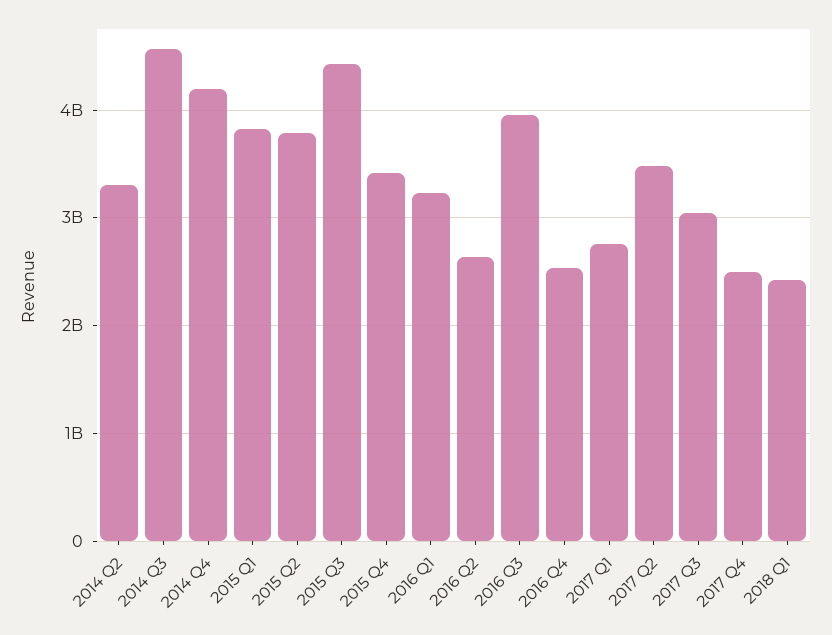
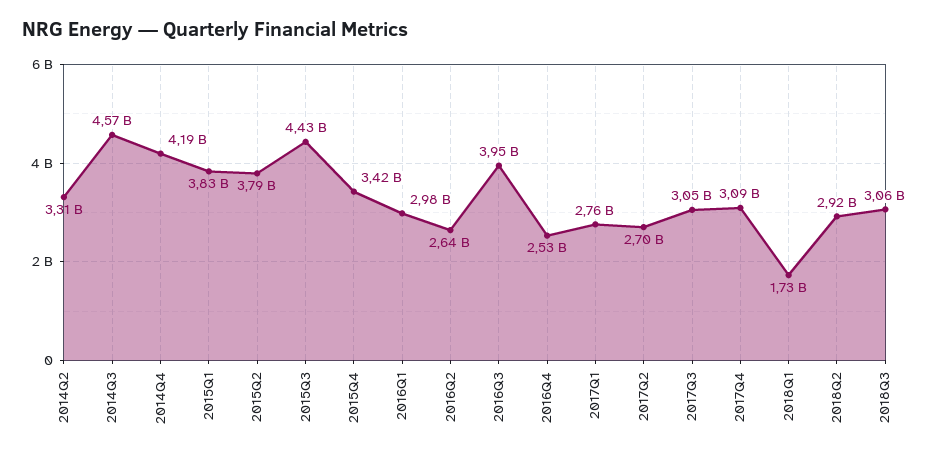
2016 Q1: 3200000000 -> 2980000000
2017 Q2: 3500000000 -> 2700000000
2017 Q4: 2500000000 -> 3090000000
2018 Q1: 2400000000 -> 1730000000
2018Q2: none -> 2920000000
2018Q3: none -> 3060000000

